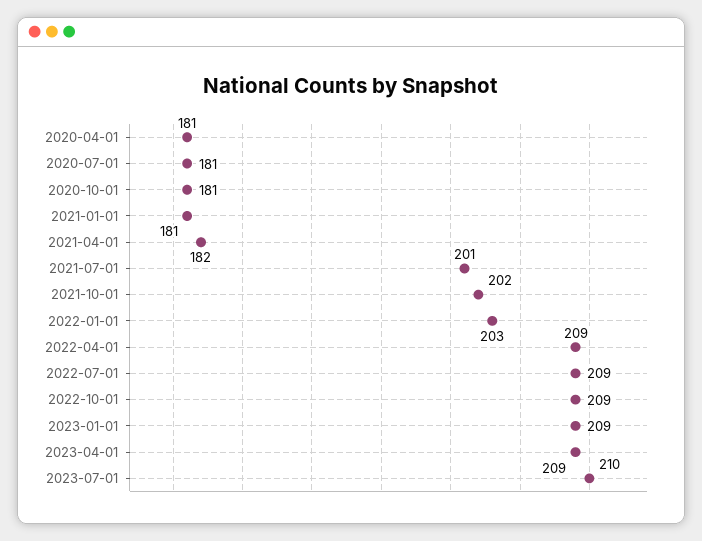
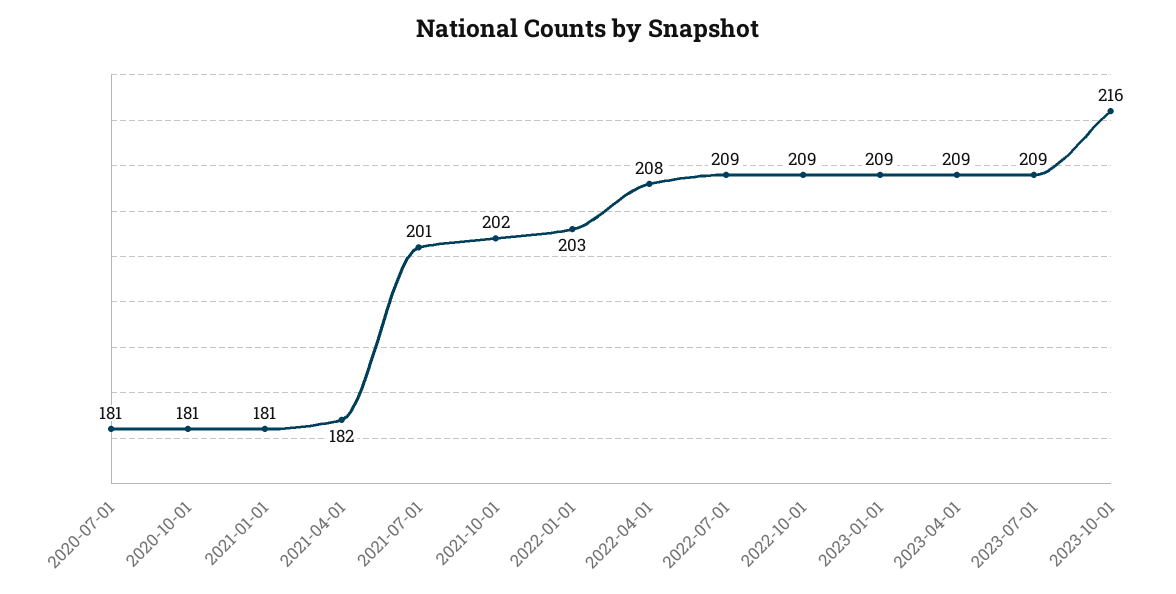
2020-04-01: 181 -> none
2022-04-01: 209 -> 208
2023-07-01: 210 -> 209
2023-10-01: none -> 216

